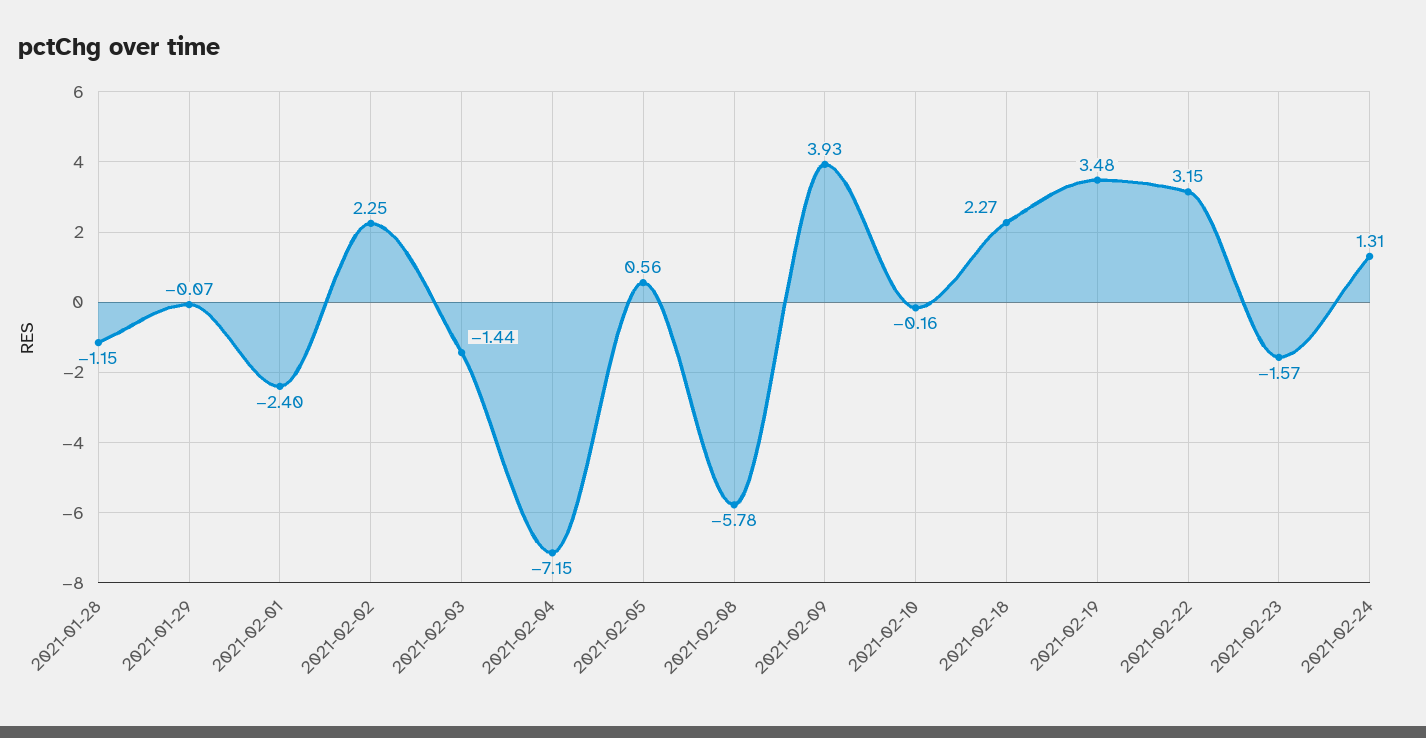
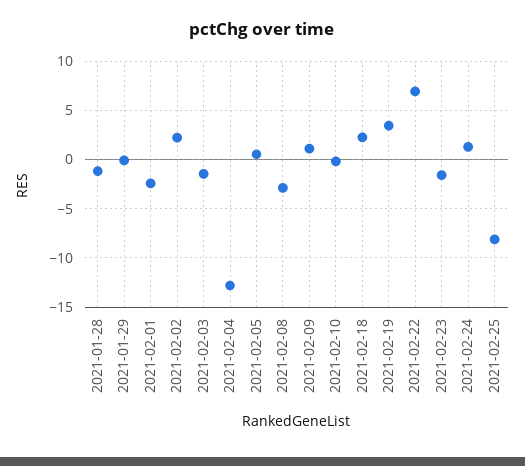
2021-02-04: -7.15 -> -13
2021-02-08: -5.78 -> -3
2021-02-09: 3.93 -> 1
2021-02-22: 3.15 -> 7
2021-02-25: none -> -8

